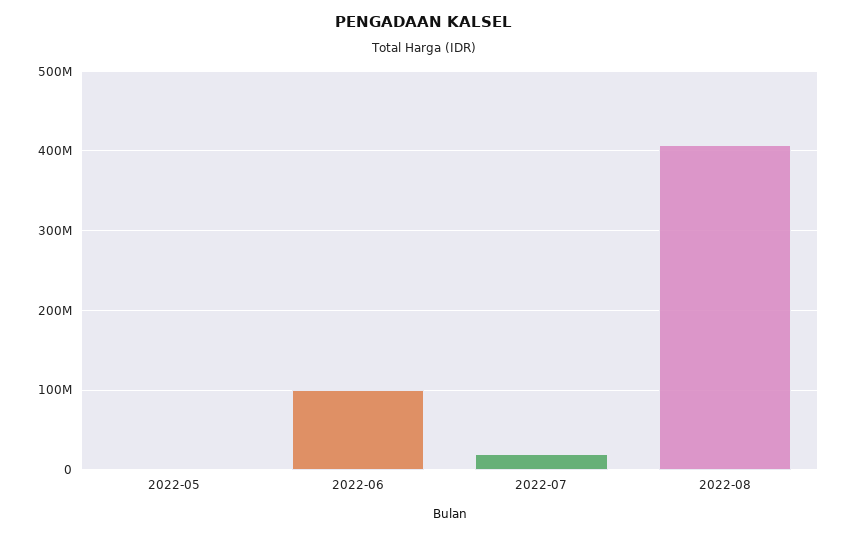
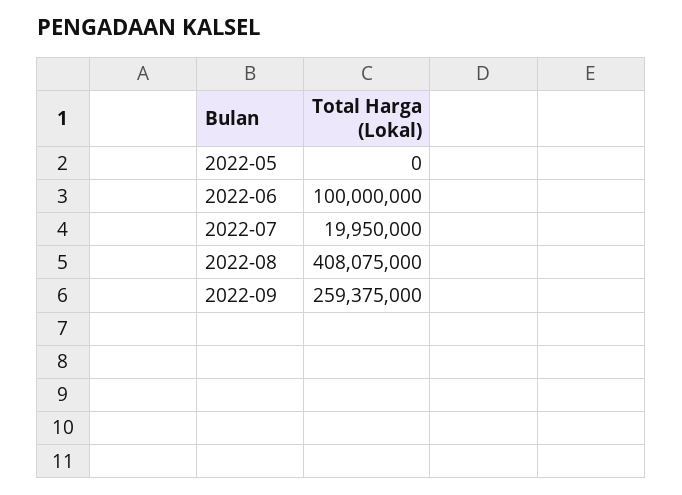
2022-09: none -> 259375000

